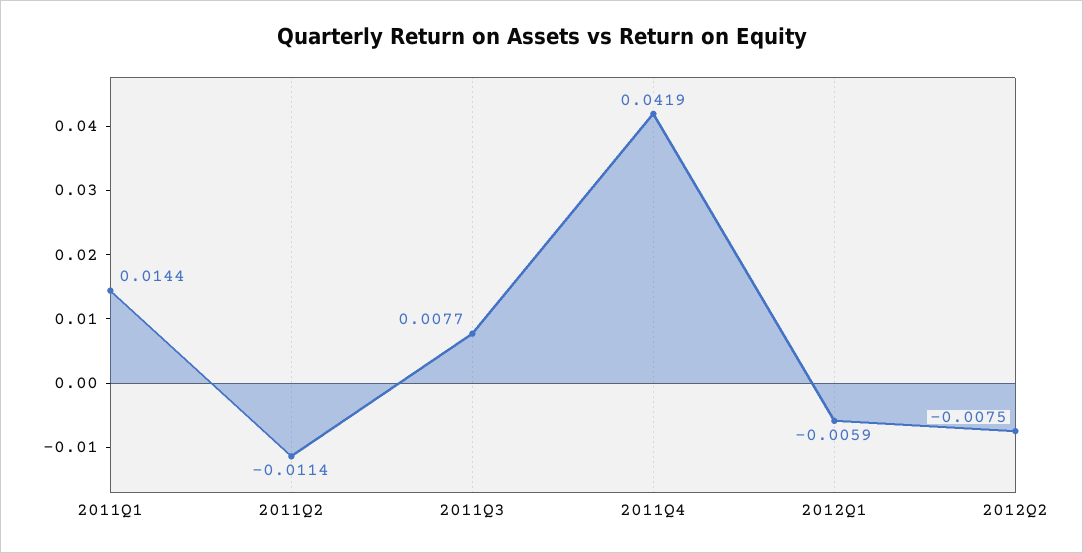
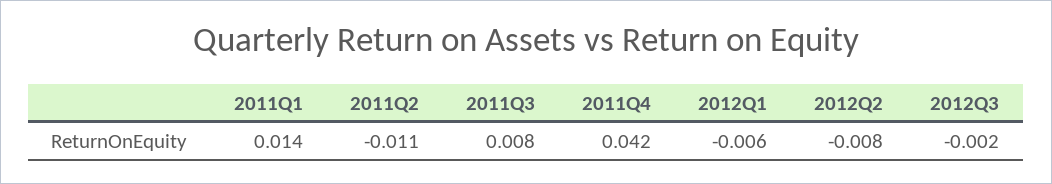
2012Q3: none -> -0.002

